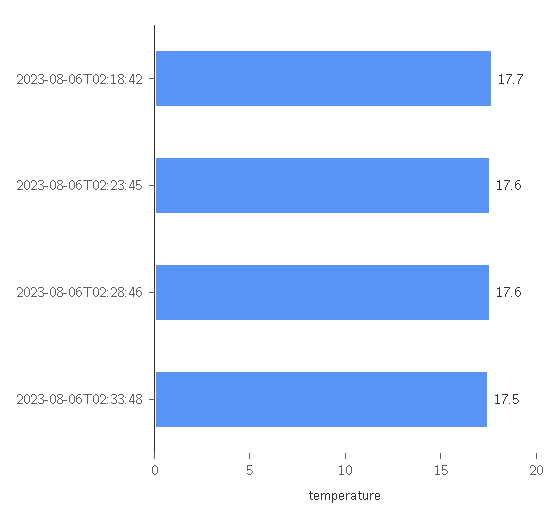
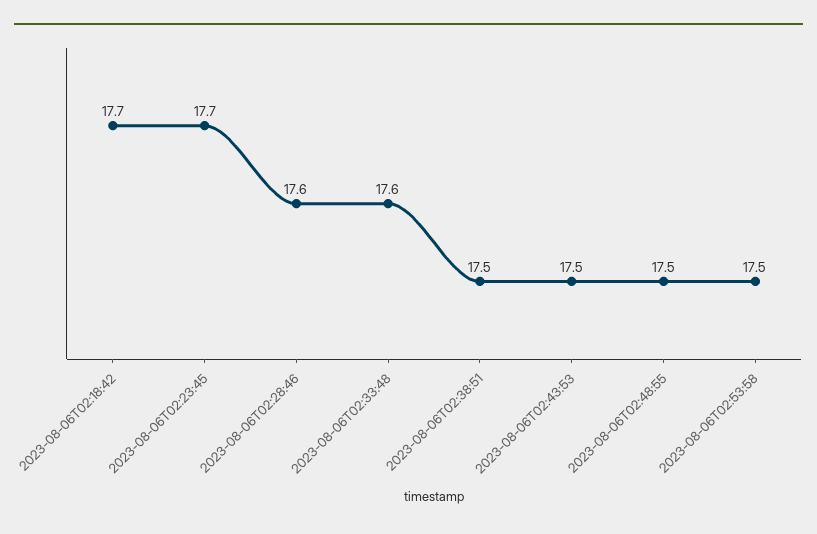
2023-08-06T02:23:45: 17.6 -> 17.7
2023-08-06T02:33:48: 17.5 -> 17.6
2023-08-06T02:38:51: none -> 17.5
2023-08-06T02:43:53: none -> 17.5
2023-08-06T02:48:55: none -> 17.5
2023-08-06T02:53:58: none -> 17.5

